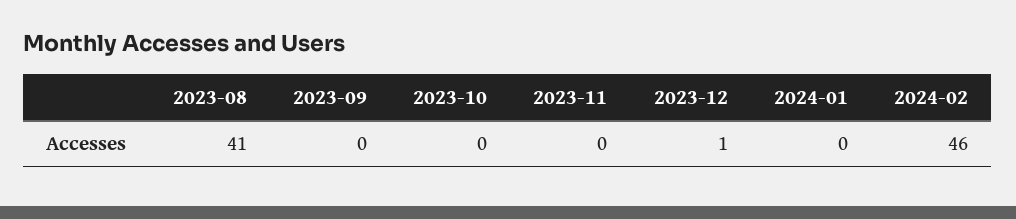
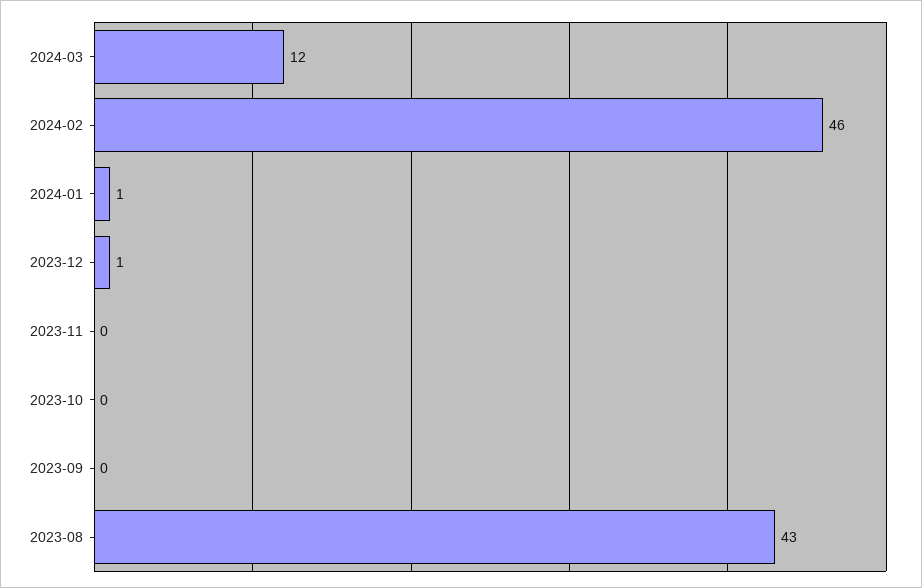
2023-08: 41 -> 43
2024-01: 0 -> 1
2024-03: none -> 12

